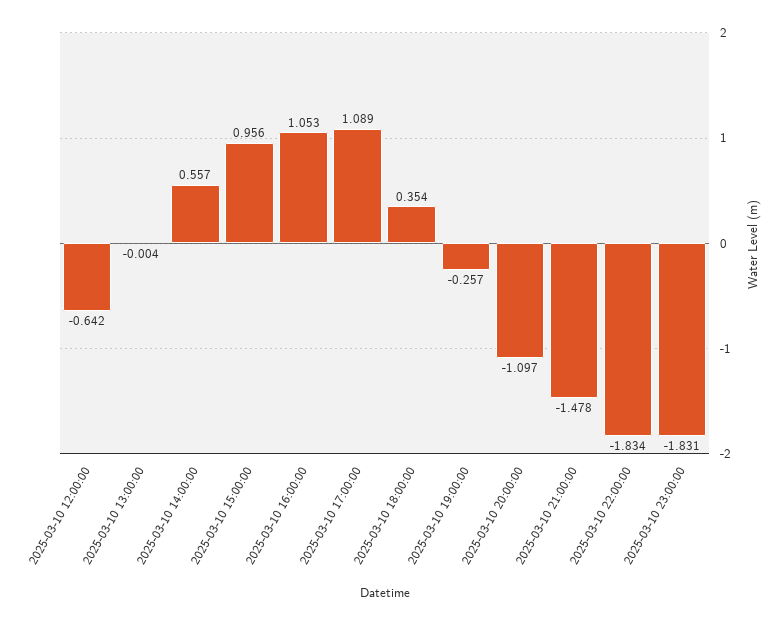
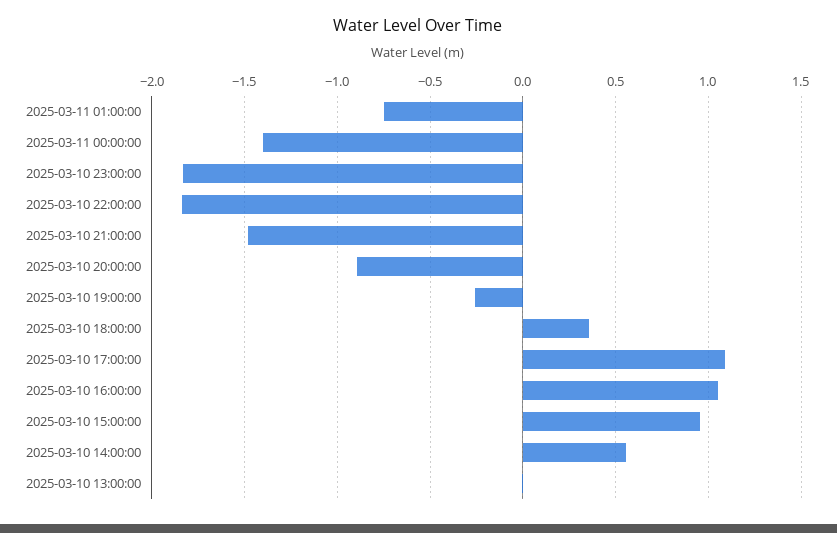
2025-03-10 12:00:00: -0.642 -> none
2025-03-10 20:00:00: -1.097 -> -0.9
2025-03-11 01:00:00: none -> -0.75
2025-03-11 00:00:00: none -> -1.4

